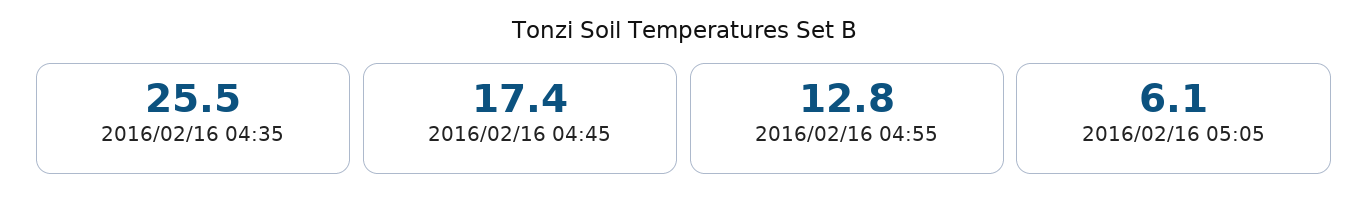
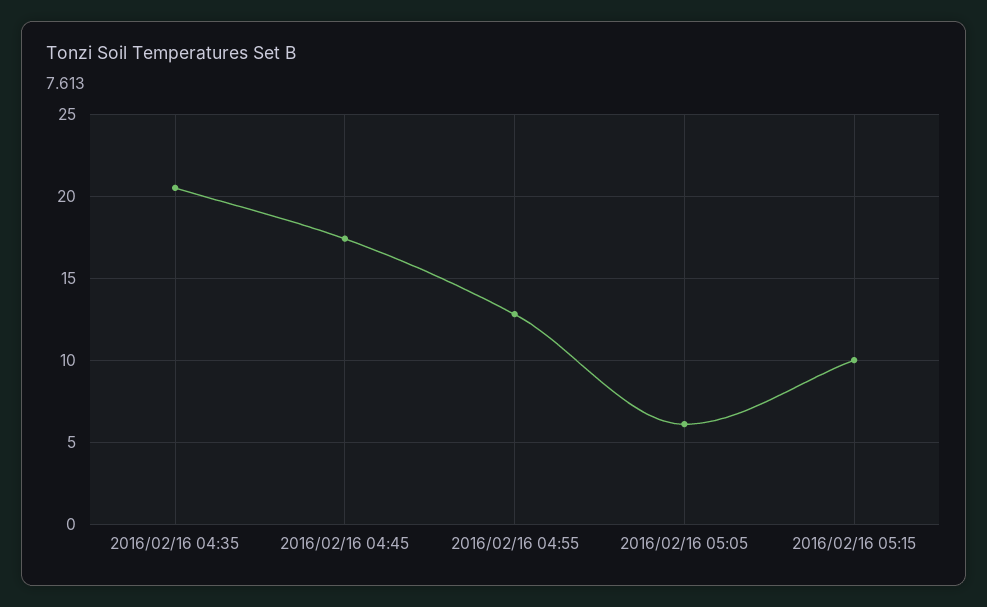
2016/02/16 04:35: 25.5 -> 20.5
2016/02/16 05:15: none -> 10

